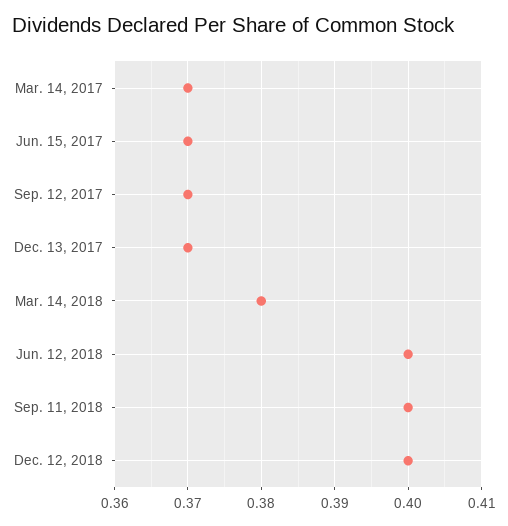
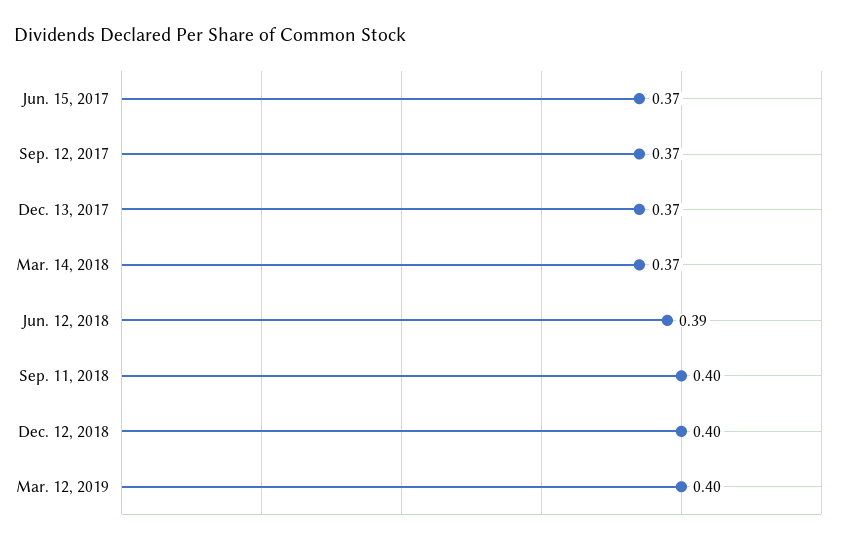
Mar. 14, 2017: 0.37 -> none
Mar. 14, 2018: 0.38 -> 0.37
Jun. 12, 2018: 0.4 -> 0.39
Mar. 12, 2019: none -> 0.4

